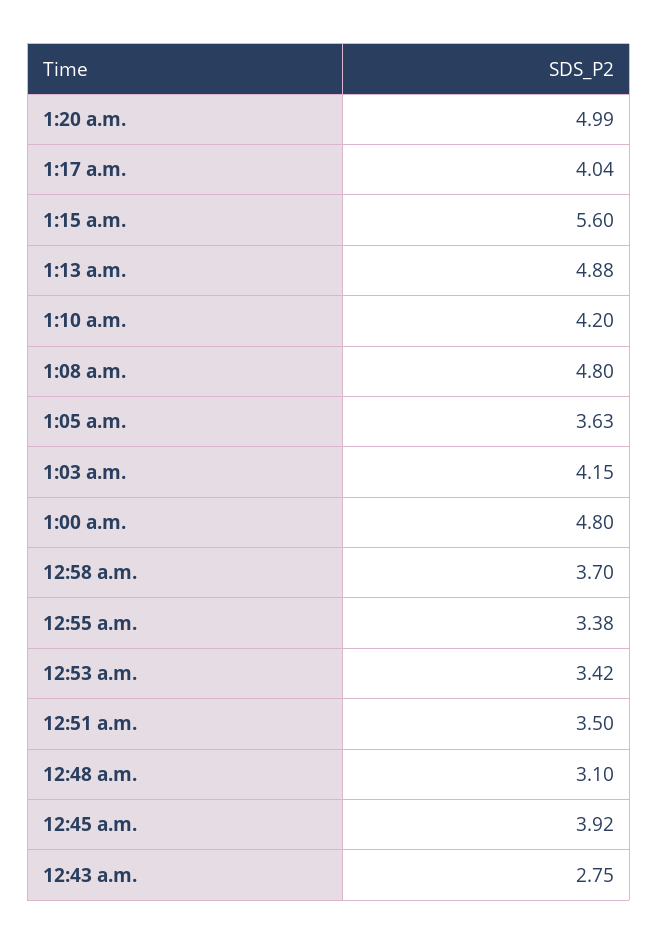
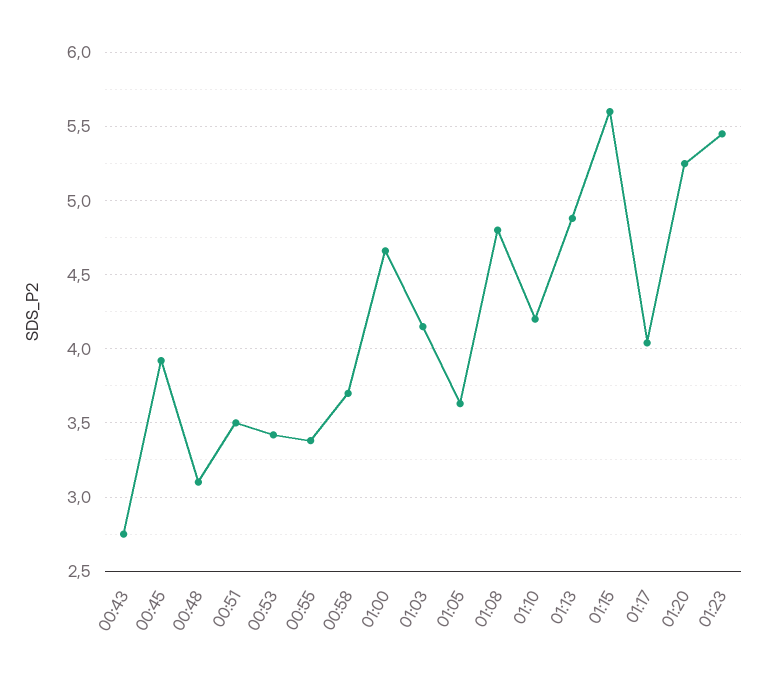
1:20 a.m.: 4.99 -> 5.25
1:00 a.m.: 4.8 -> 4.65
01:23: none -> 5.45

